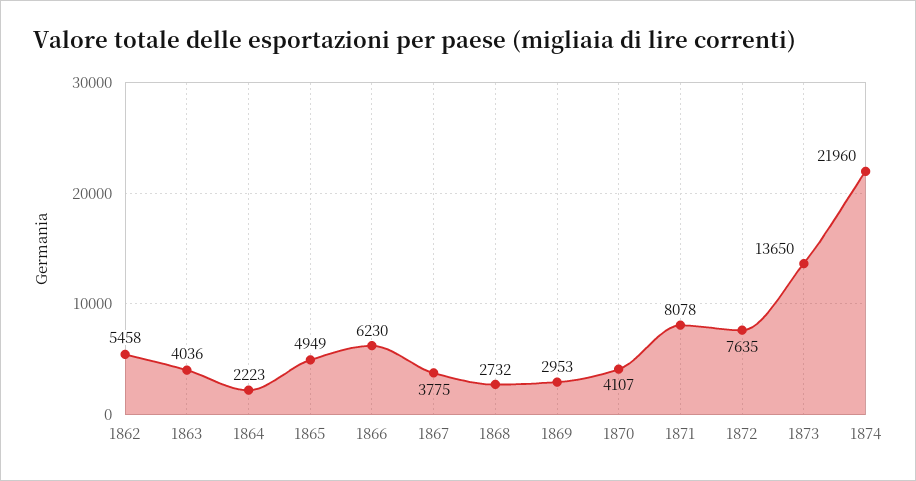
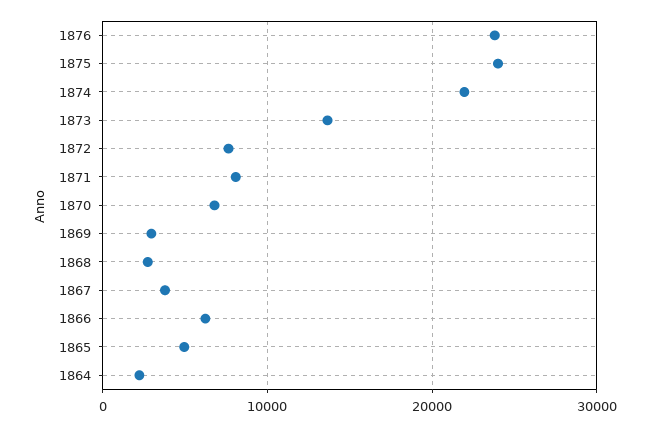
1862: 5458 -> none
1863: 4036 -> none
1870: 4107 -> 7000
1876: none -> 24000
1875: none -> 24000

